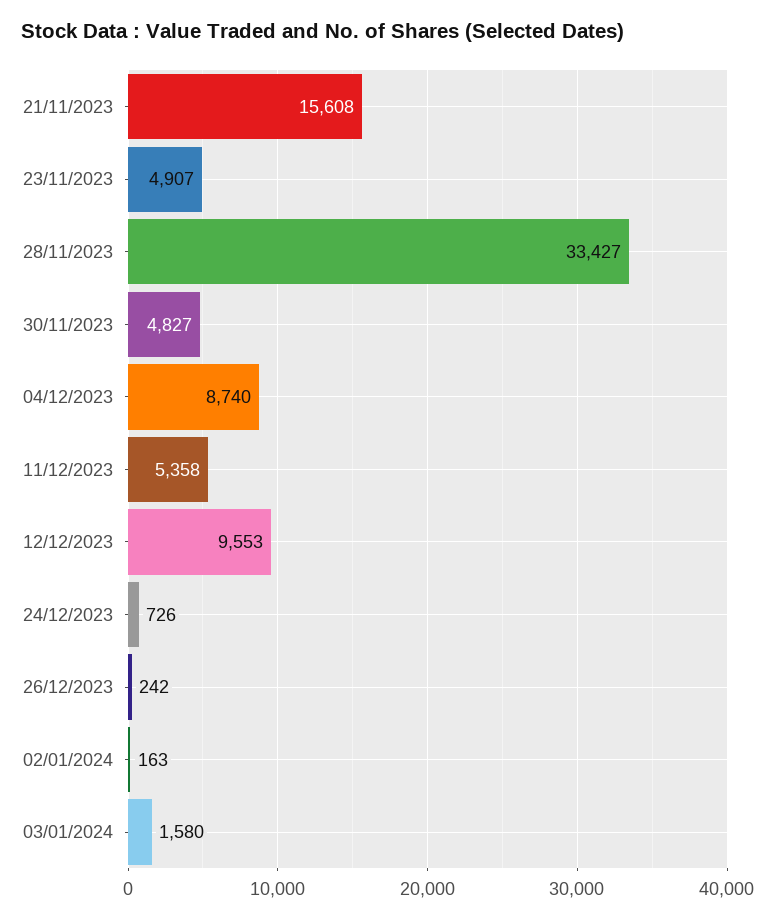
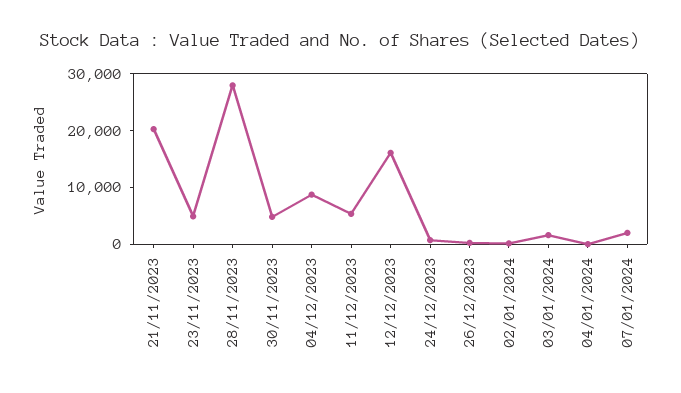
21/11/2023: 15608 -> 20000
28/11/2023: 33427 -> 28000
12/12/2023: 9553 -> 16000
04/01/2024: none -> 0
07/01/2024: none -> 2000

